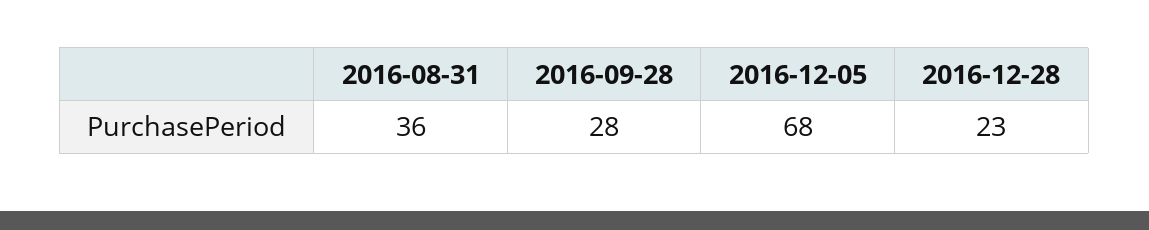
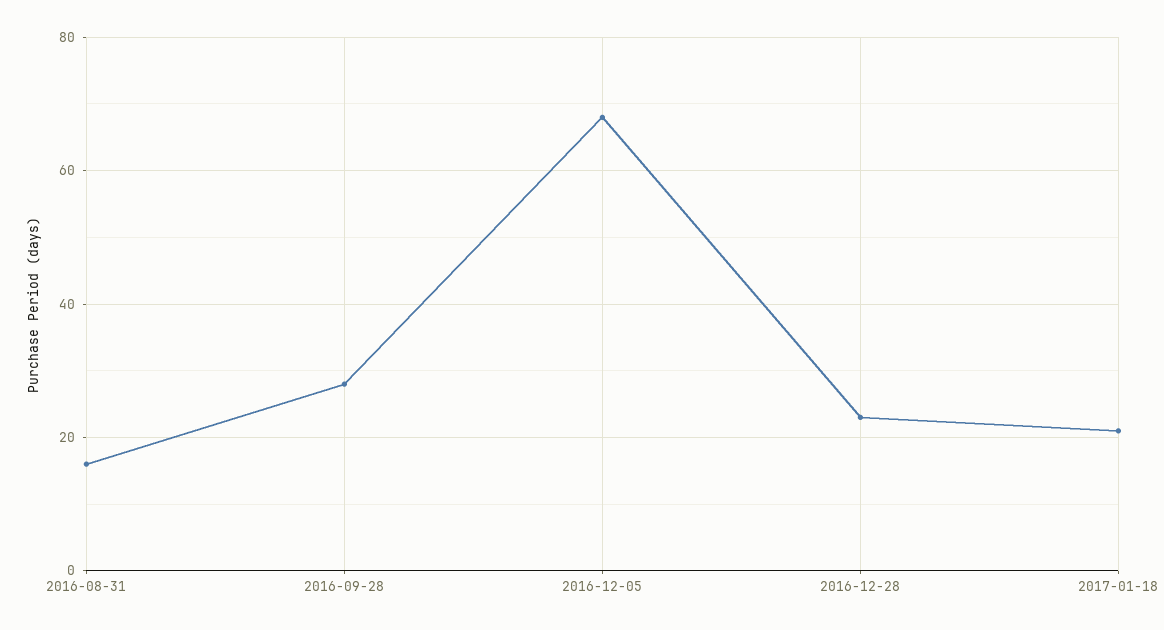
2016-08-31: 36 -> 15
2017-01-18: none -> 20

